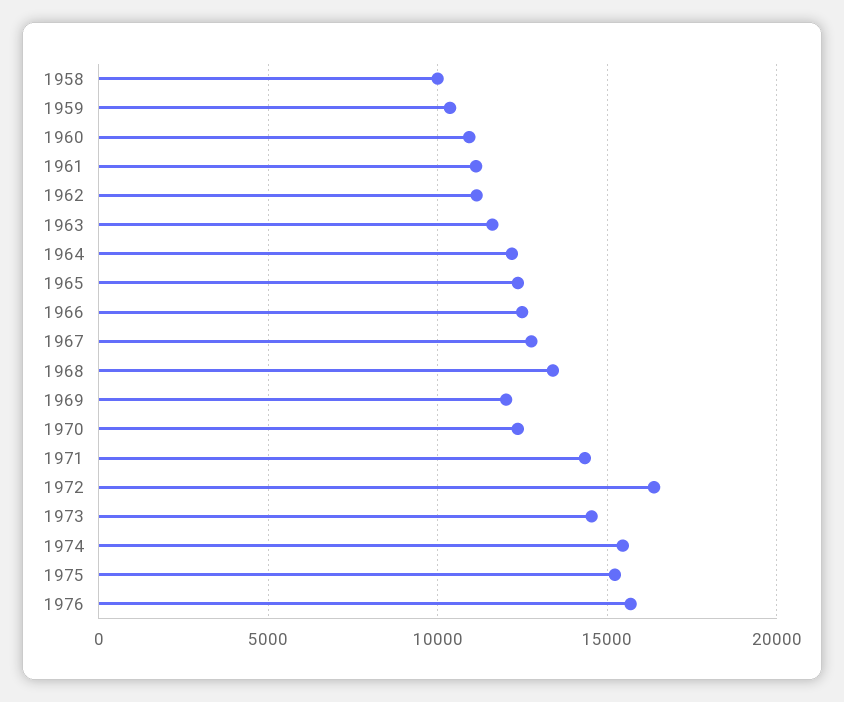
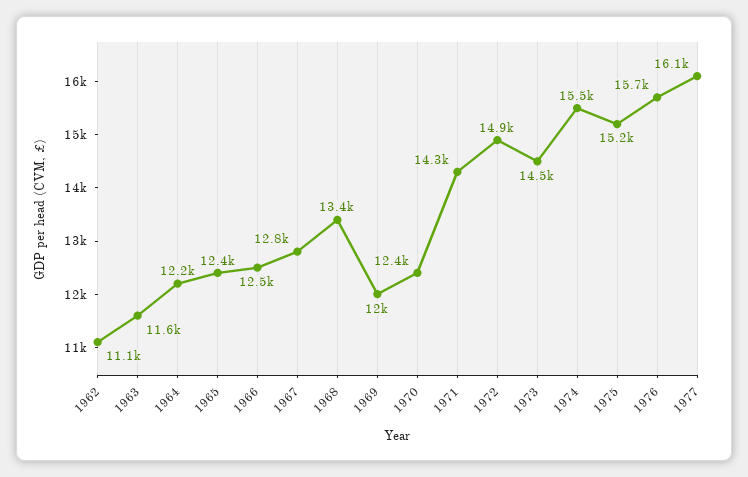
1958: 10000 -> none
1959: 10500 -> none
1960: 11000 -> none
1961: 11000 -> none
1972: 16500 -> 14900
1977: none -> 16100

